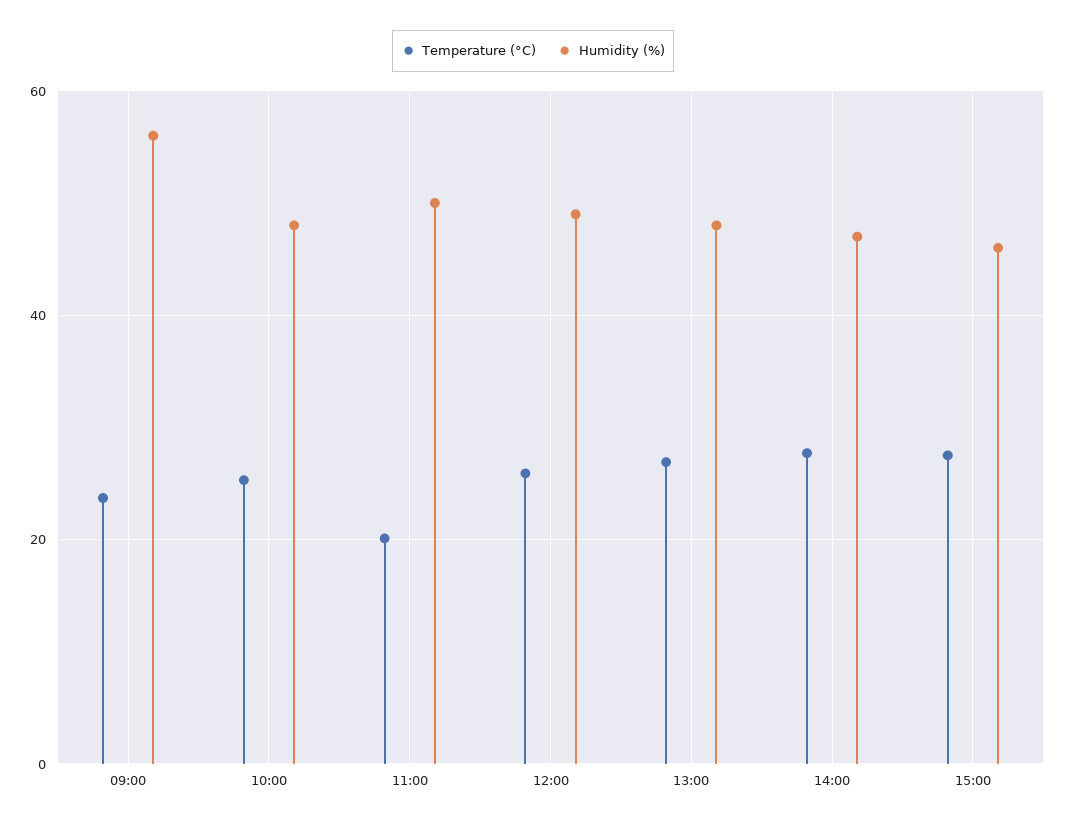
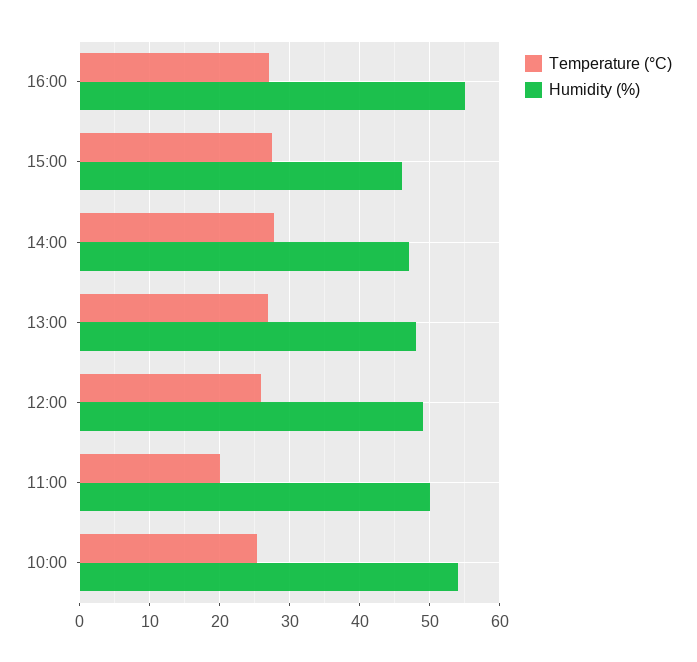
Temperature (°C), 09:00: 24 -> none
Humidity (%), 09:00: 56 -> none
Humidity (%), 10:00: 48 -> 54
Temperature (°C), 16:00: none -> 27
Humidity (%), 16:00: none -> 55

